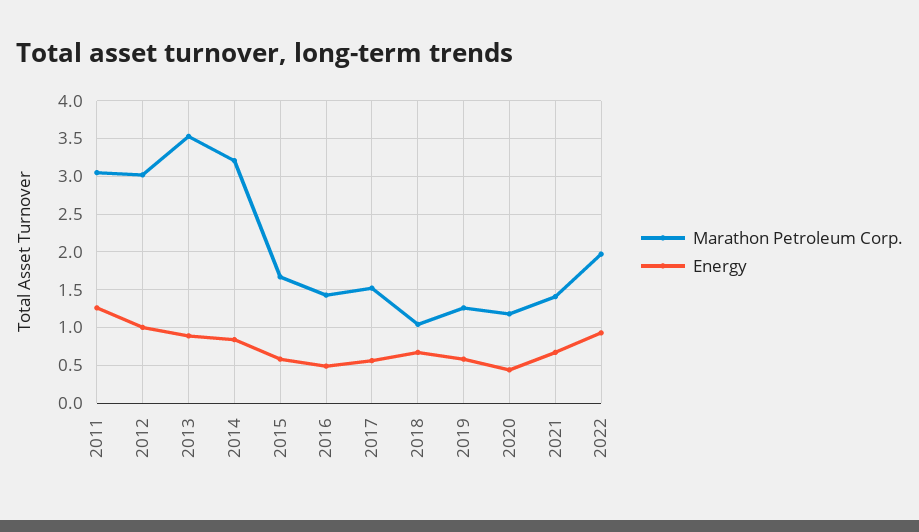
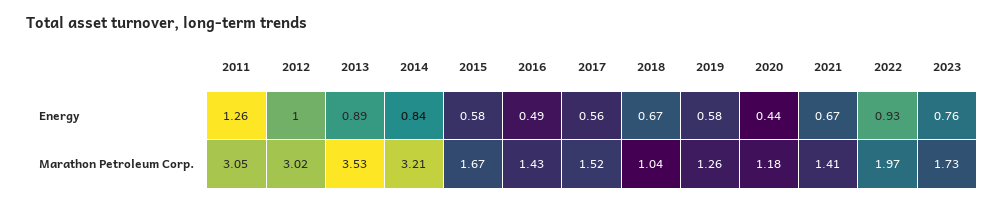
Energy, 2023: none -> 0.76
Marathon Petroleum Corp., 2023: none -> 1.73

